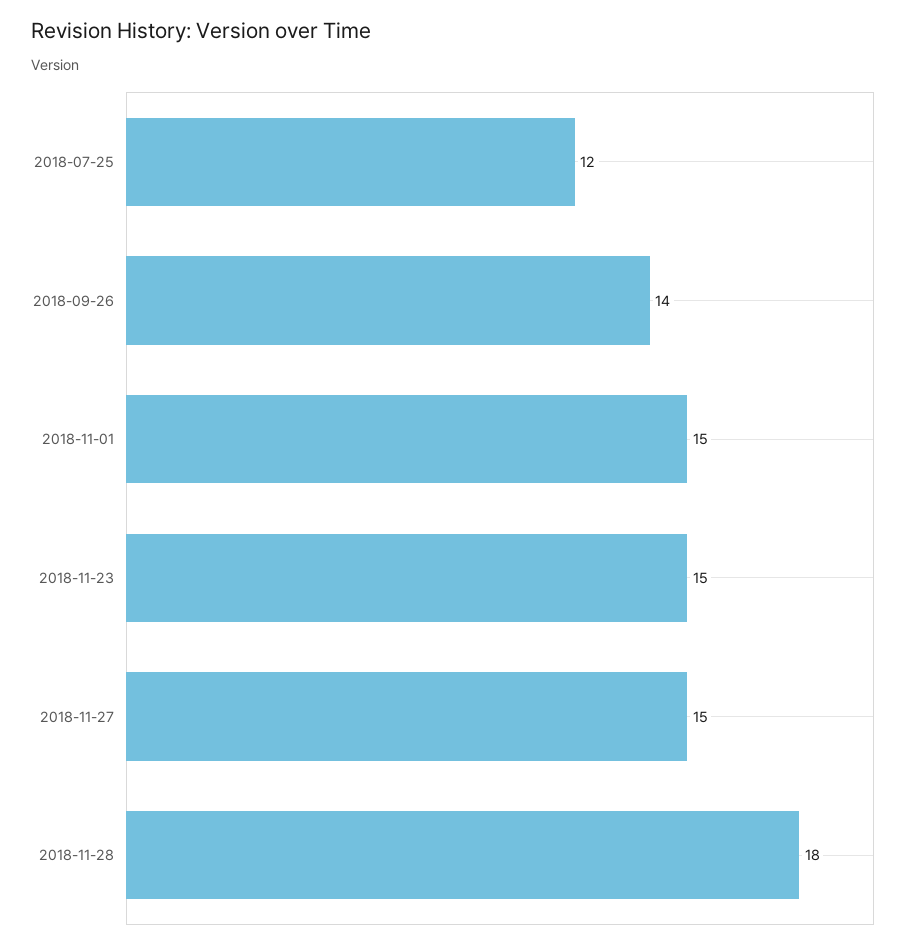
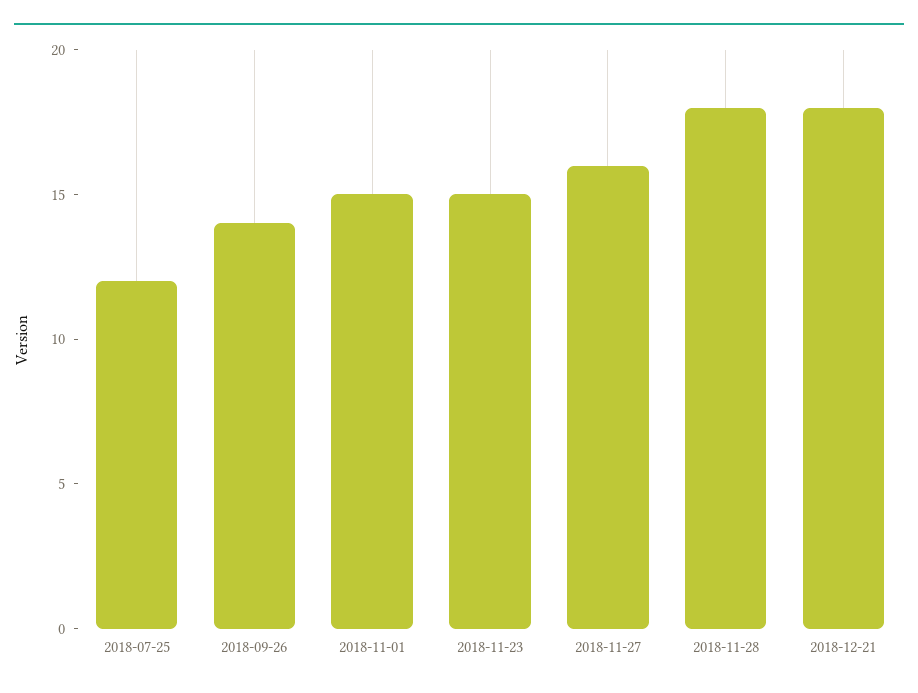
2018-11-27: 15 -> 16
2018-12-21: none -> 18

